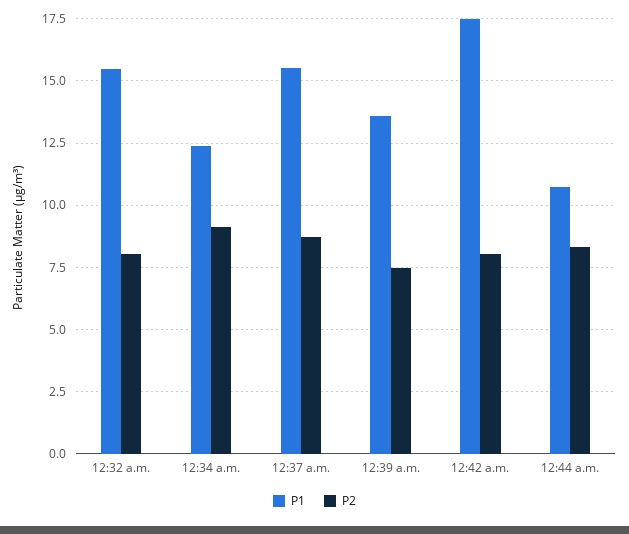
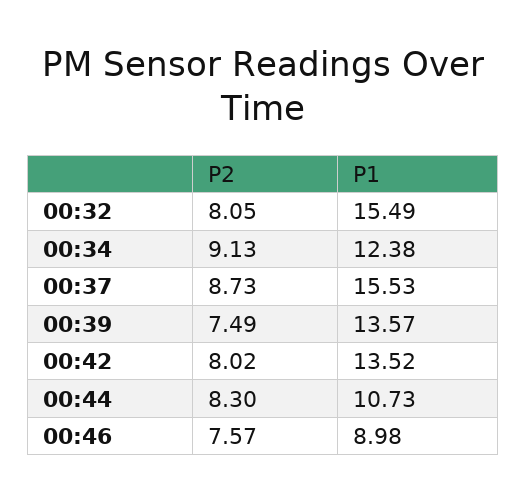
P1, 12:42 a.m.: 17.5 -> 13.52
P2, 00:46: none -> 7.57
P1, 00:46: none -> 8.98

